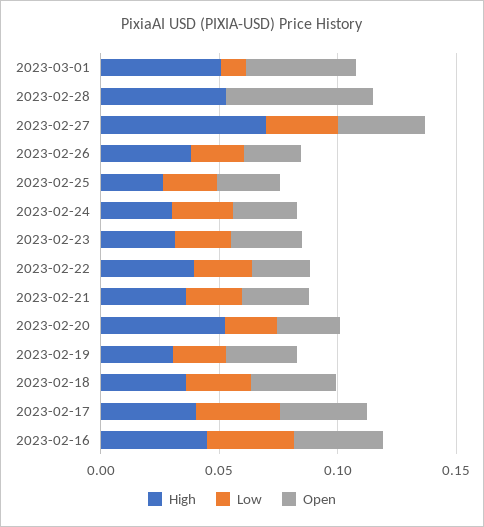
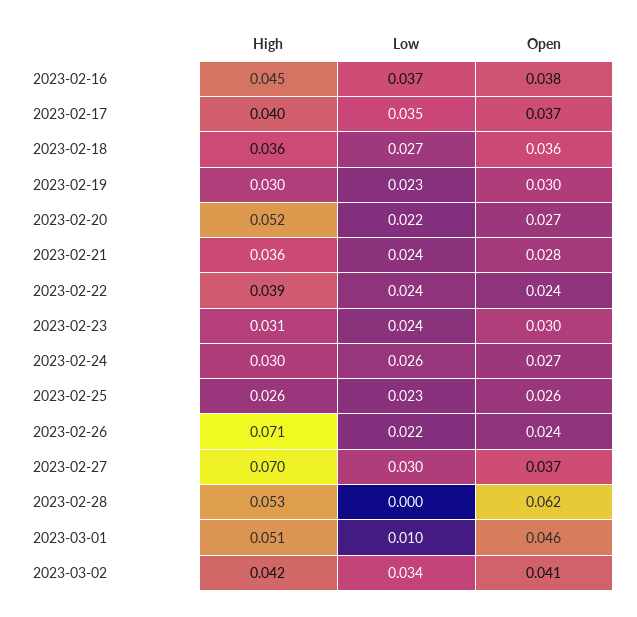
High, 2023-02-26: 0.04 -> 0.071
High, 2023-03-02: none -> 0.042
Low, 2023-03-02: none -> 0.034
Open, 2023-03-02: none -> 0.041

